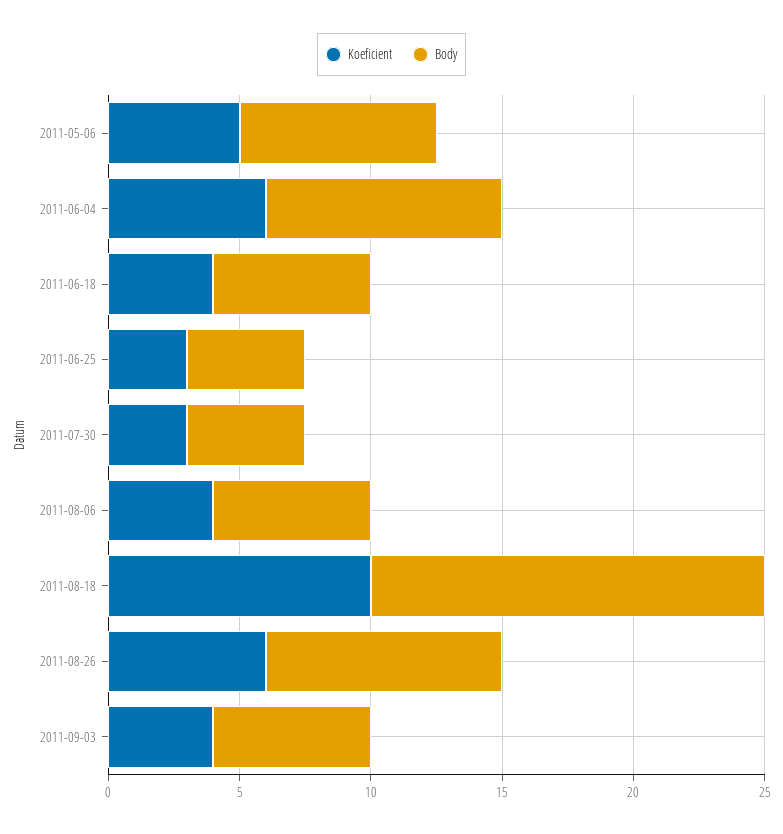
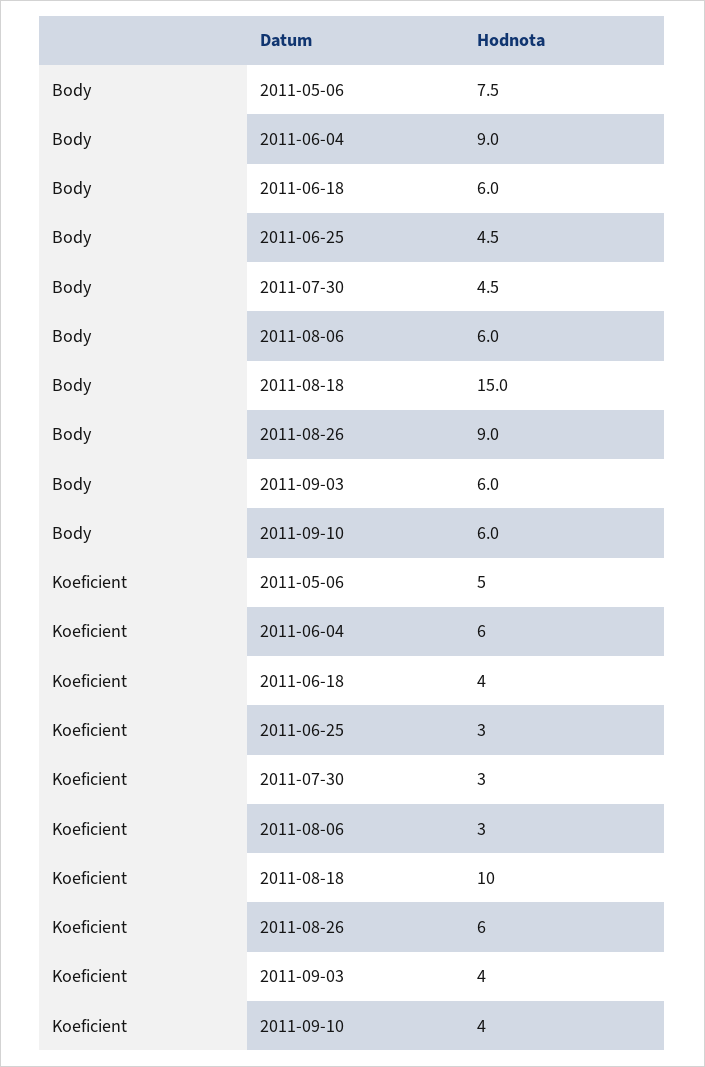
Koeficient, 2011-08-06: 4 -> 3
Body, 2011-09-10: none -> 6
Koeficient, 2011-09-10: none -> 4

